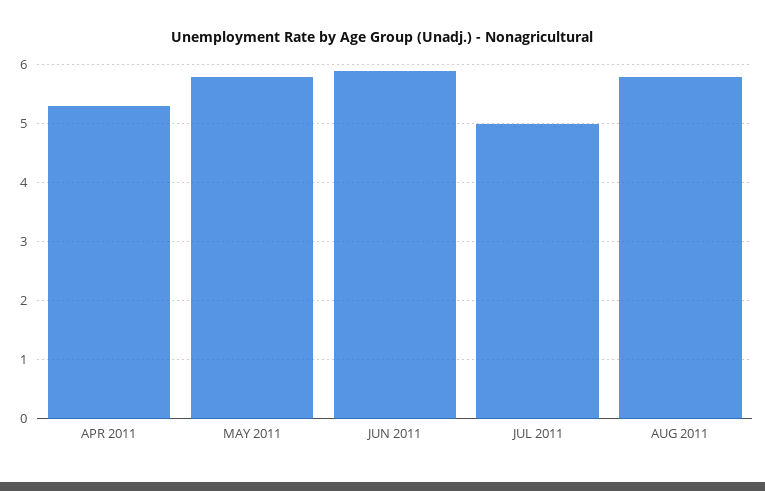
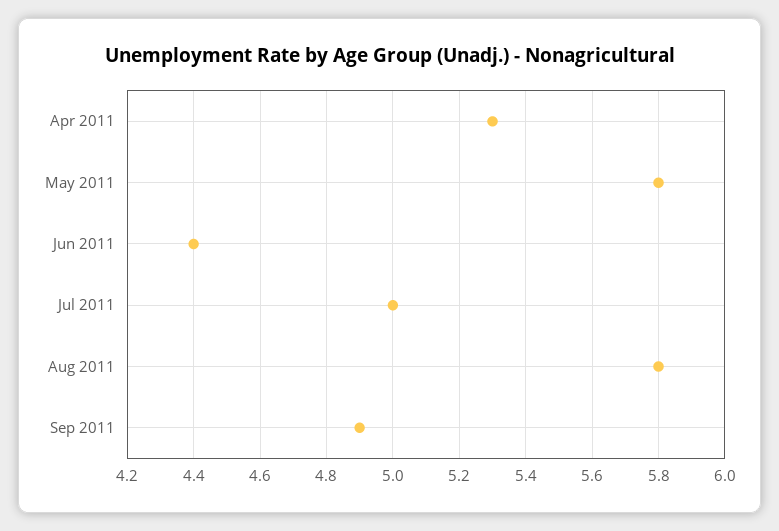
JUN 2011: 6 -> 4.4
Sep 2011: none -> 4.9

